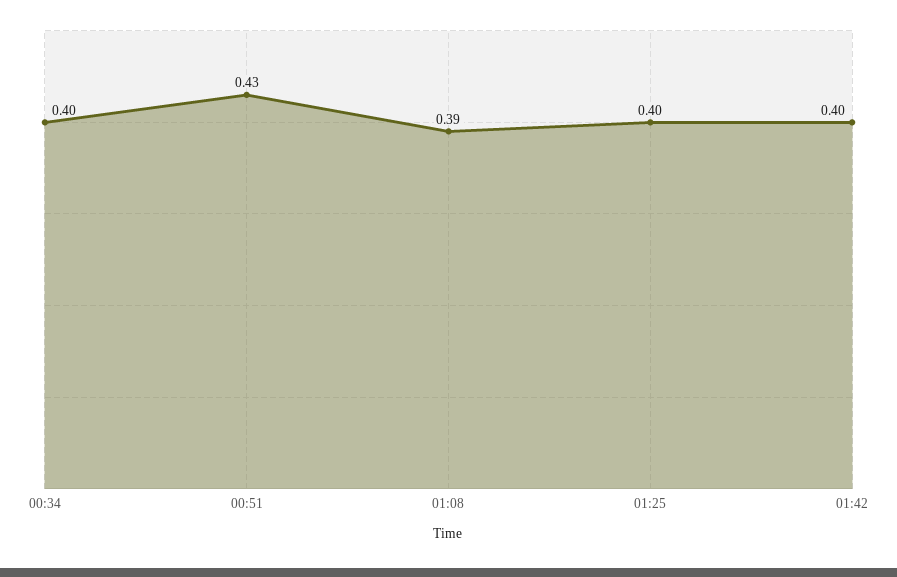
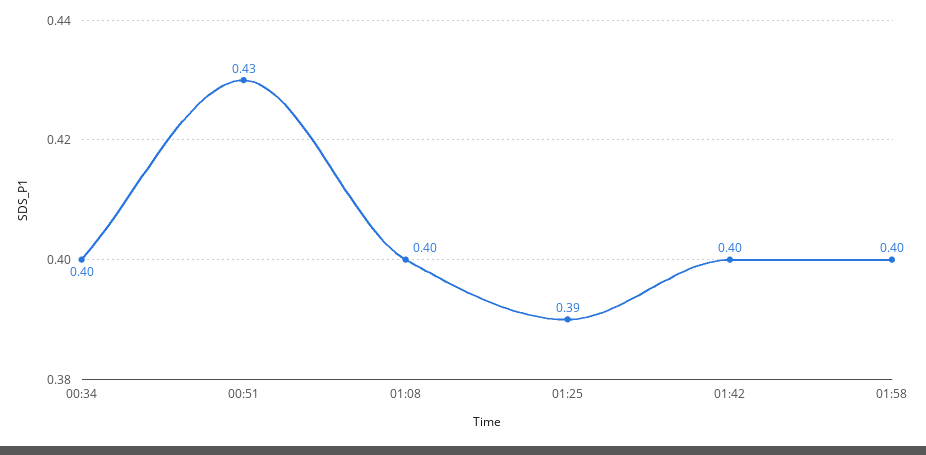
01:08: 0.39 -> 0.4
01:25: 0.4 -> 0.39
01:58: none -> 0.4

